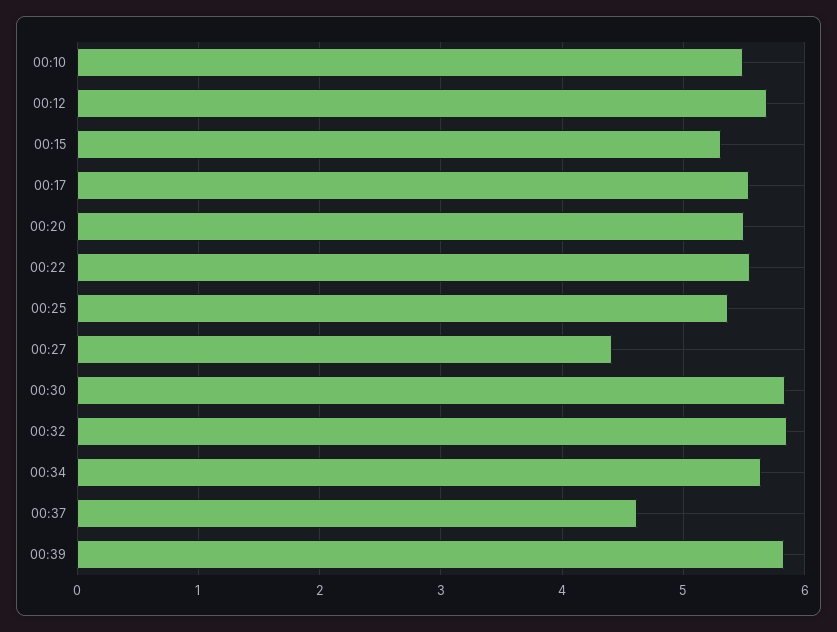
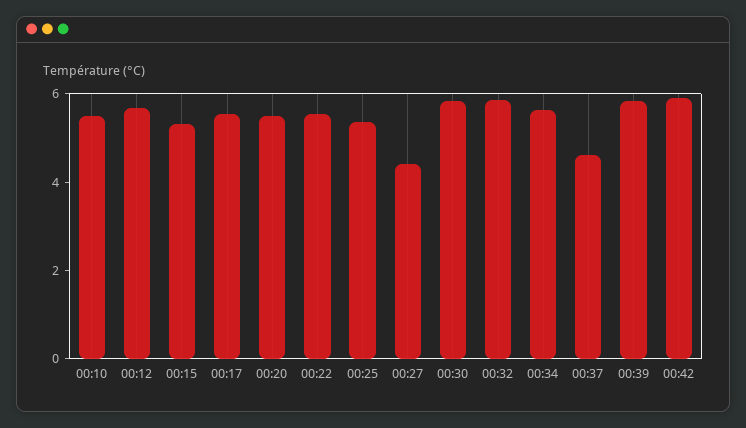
00:42: none -> 6

